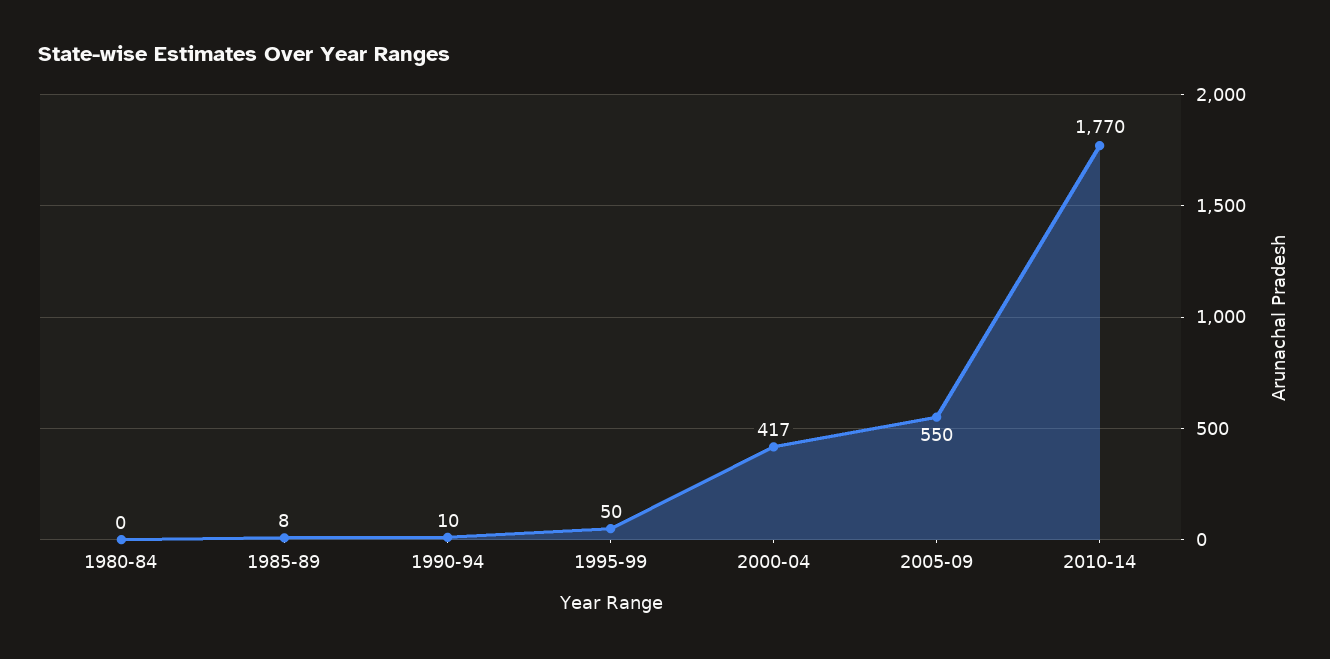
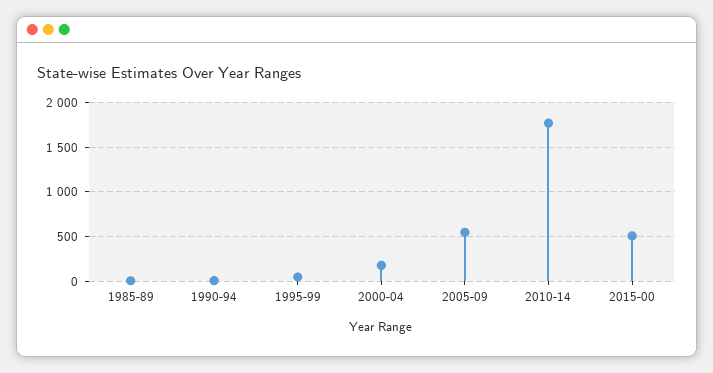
1980-84: 0 -> none
2000-04: 417 -> 200
2015-00: none -> 500

